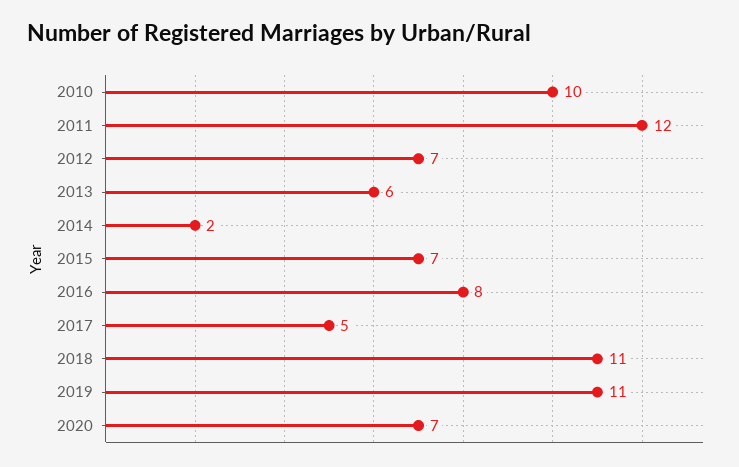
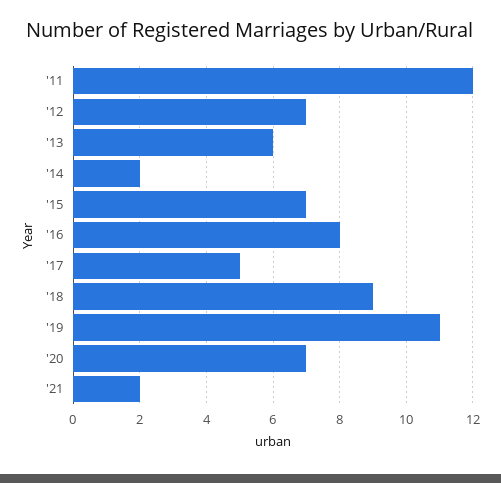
2010: 10 -> none
2018: 11 -> 9
'21: none -> 2

